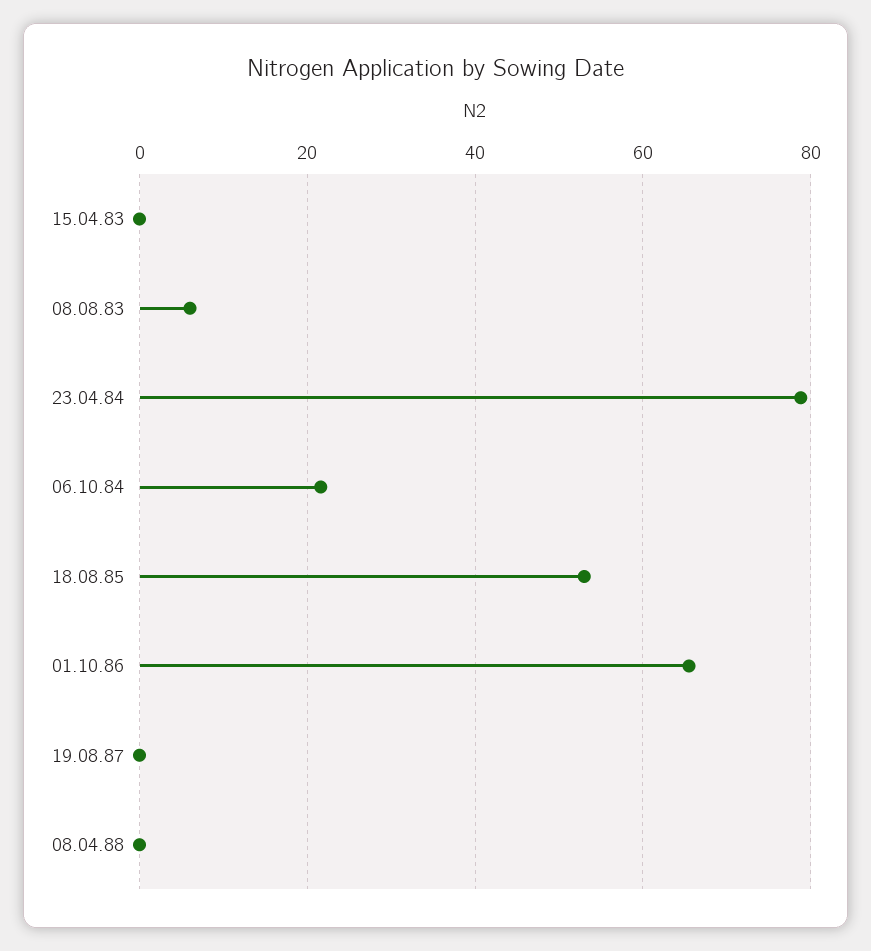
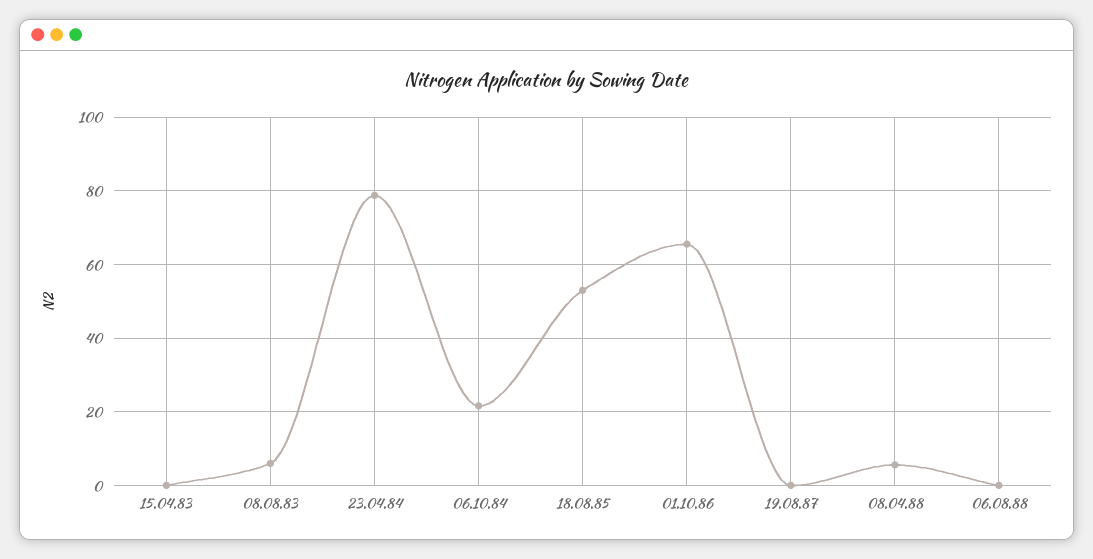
08.04.88: 0 -> 6
06.08.88: none -> 0

